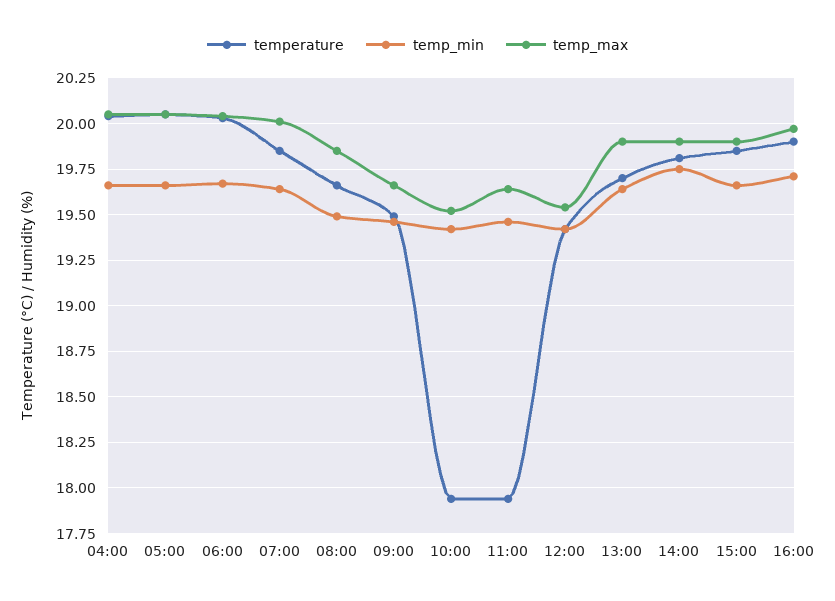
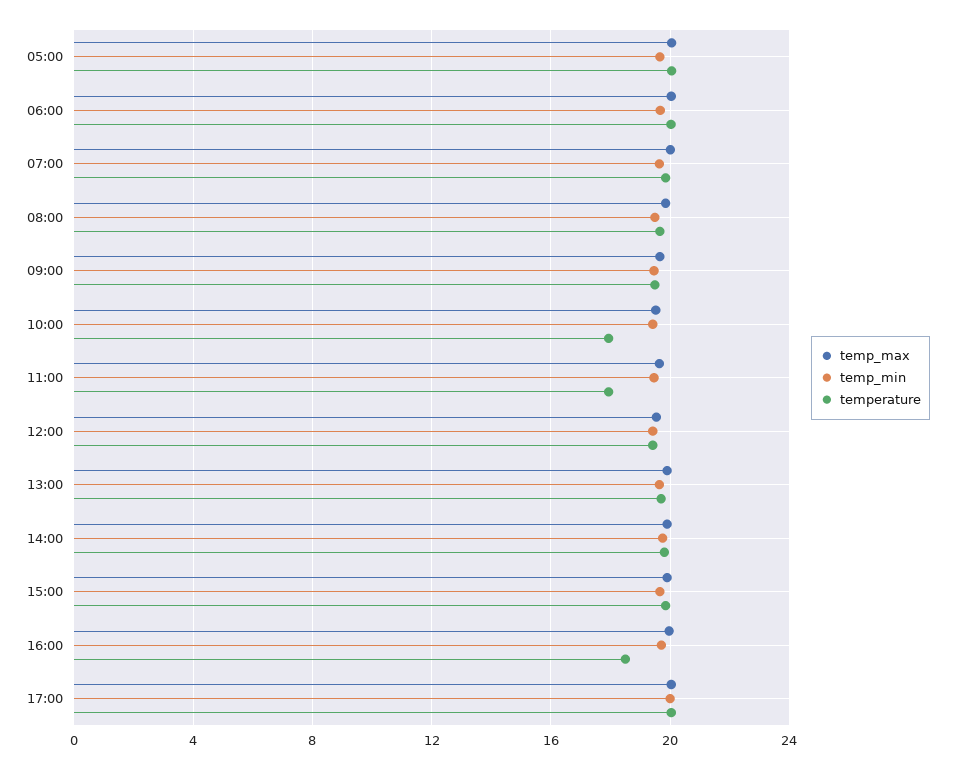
temperature, 04:00: 20.05 -> none
temp_min, 04:00: 19.65 -> none
temp_max, 04:00: 20.05 -> none
temperature, 16:00: 19.9 -> 18.5
temp_max, 17:00: none -> 20
temp_min, 17:00: none -> 20
temperature, 17:00: none -> 20

